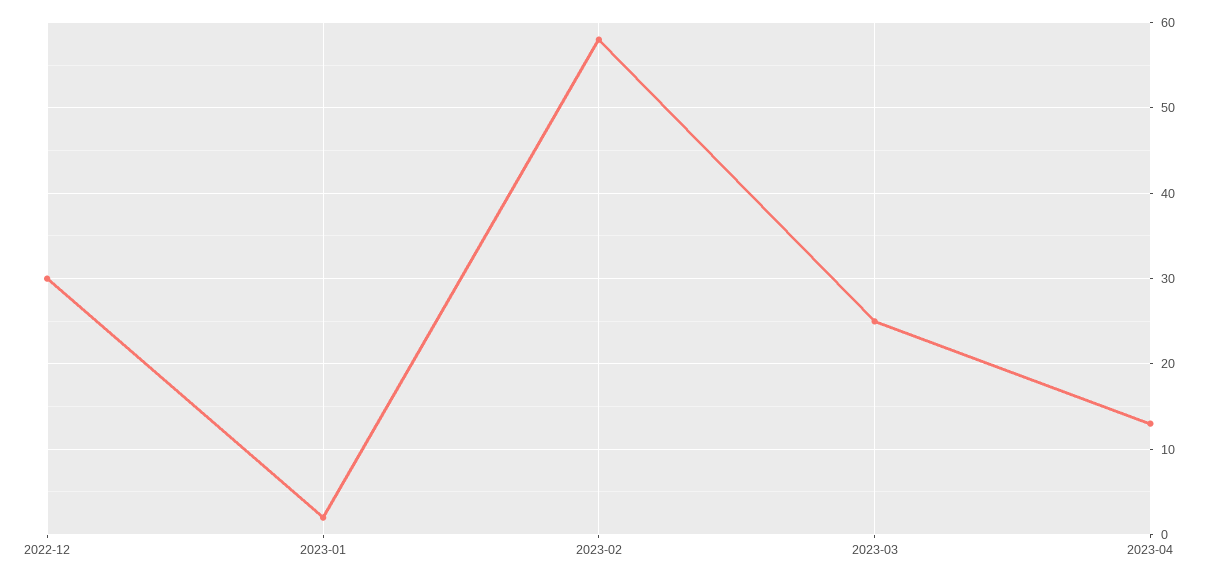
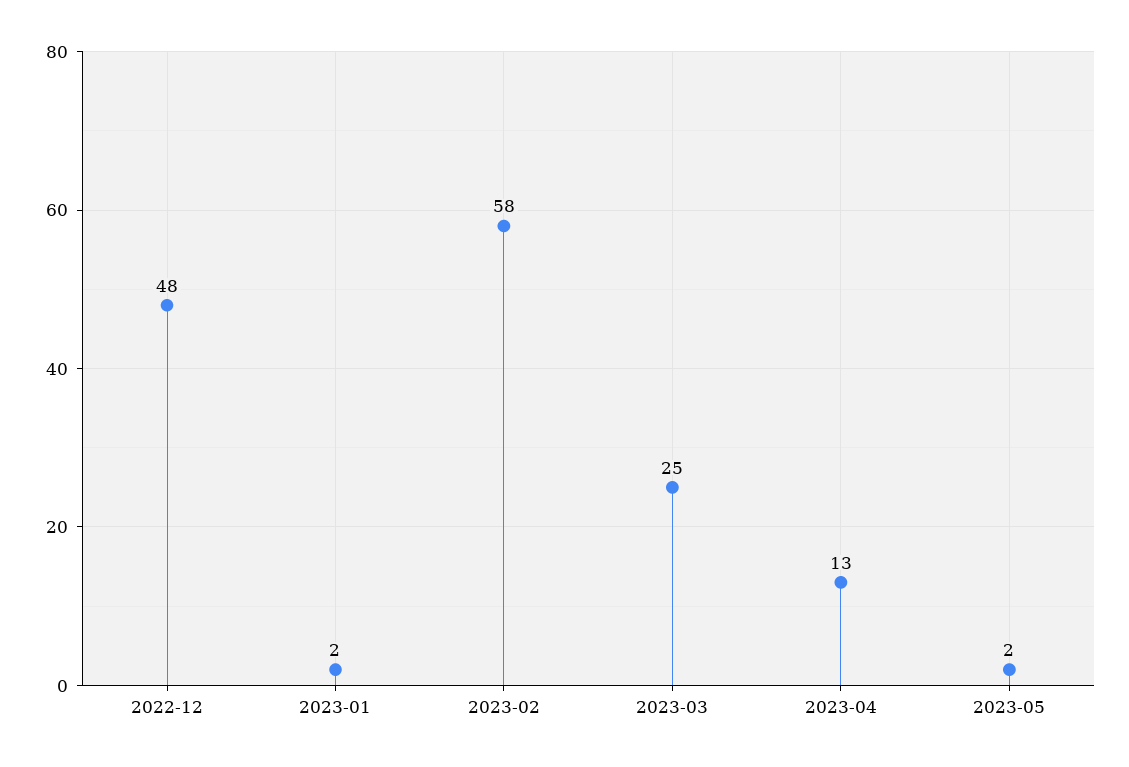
2022-12: 30 -> 48
2023-05: none -> 2

